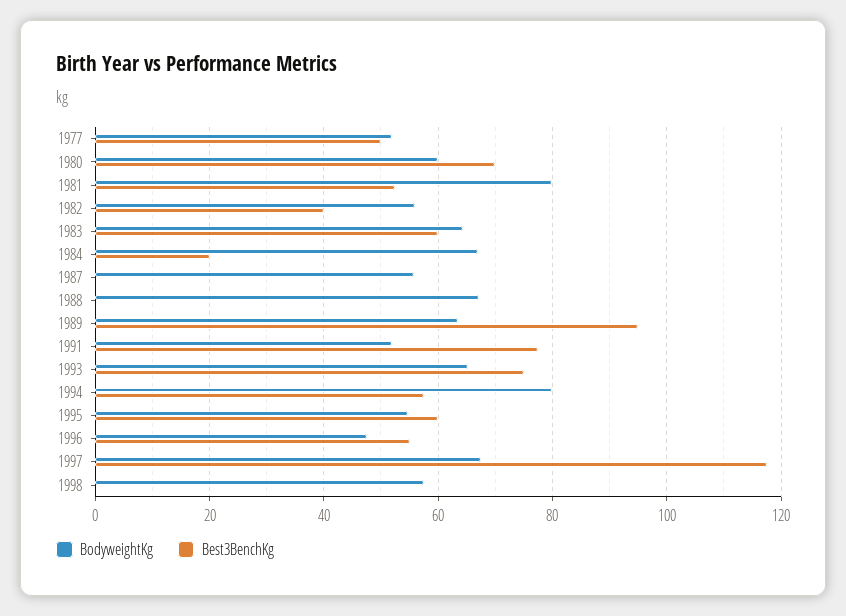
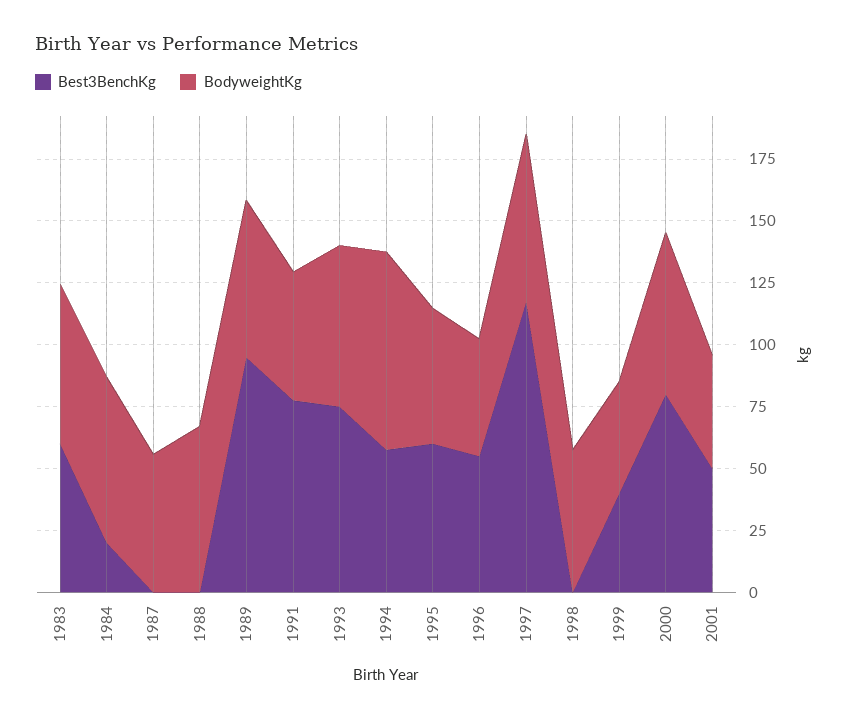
BodyweightKg, 1977: 52 -> none
Best3BenchKg, 1977: 50 -> none
BodyweightKg, 1980: 60 -> none
Best3BenchKg, 1980: 70 -> none
BodyweightKg, 1981: 80 -> none
Best3BenchKg, 1981: 52 -> none
BodyweightKg, 1982: 56 -> none
Best3BenchKg, 1982: 40 -> none
Best3BenchKg, 1999: none -> 40
BodyweightKg, 1999: none -> 45
Best3BenchKg, 2000: none -> 80
BodyweightKg, 2000: none -> 65
Best3BenchKg, 2001: none -> 50
BodyweightKg, 2001: none -> 45

